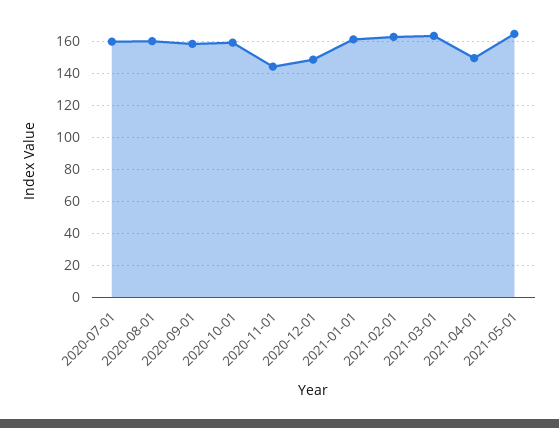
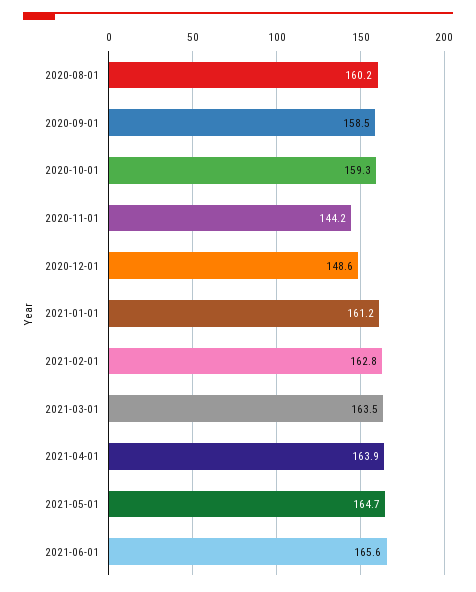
2020-07-01: 160 -> none
2021-04-01: 150 -> 163.9
2021-06-01: none -> 165.6

